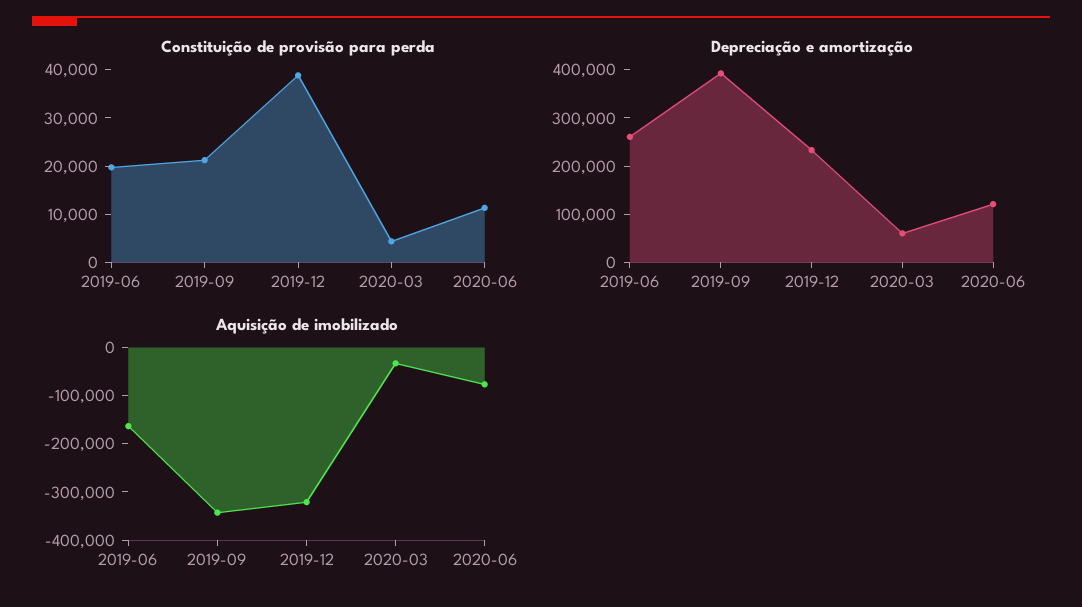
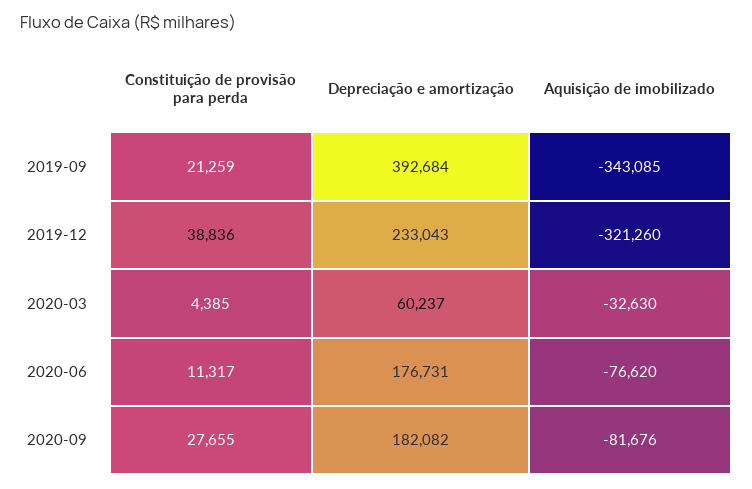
Constituição de provisão para perda, 2019-06: 20000 -> none
Depreciação e amortização, 2019-06: 260000 -> none
Depreciação e amortização, 2020-06: 120000 -> 176731
Aquisição de imobilizado, 2019-06: -160000 -> none
Constituição de provisão para perda, 2020-09: none -> 27655
Depreciação e amortização, 2020-09: none -> 182082
Aquisição de imobilizado, 2020-09: none -> -81676

